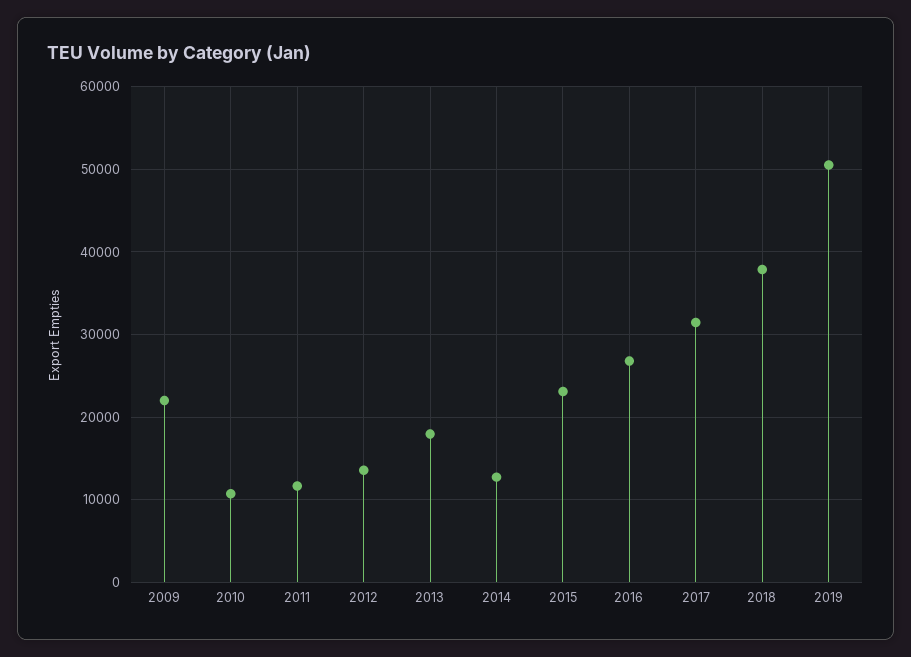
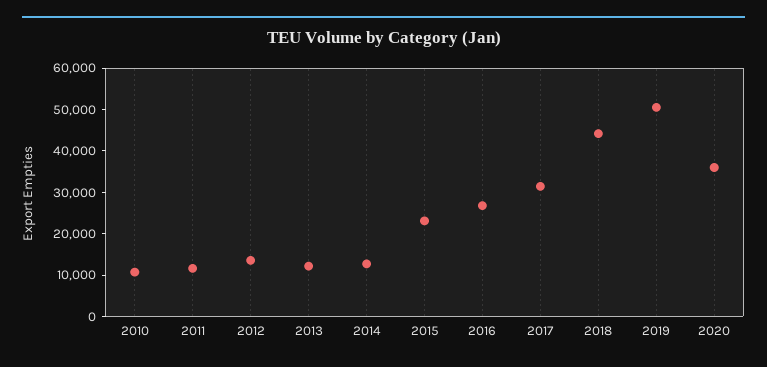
2009: 22000 -> none
2013: 18000 -> 12000
2018: 38000 -> 44000
2020: none -> 36000

